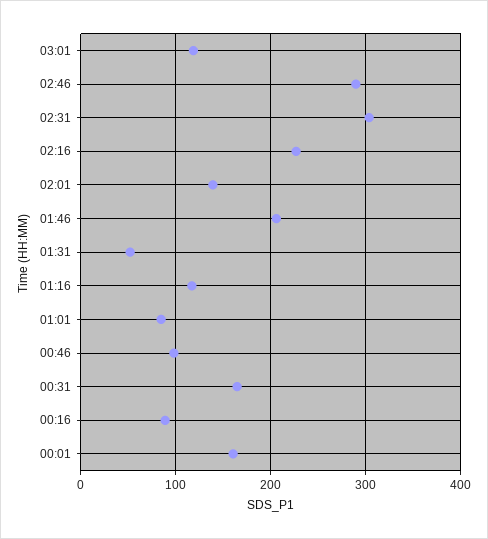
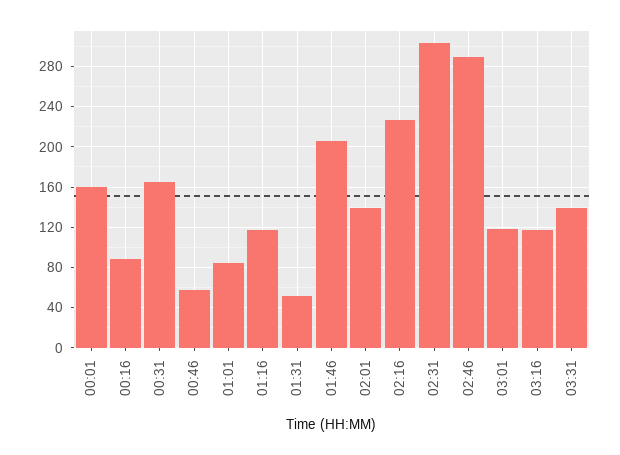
00:46: 100 -> 60
03:16: none -> 120
03:31: none -> 140

